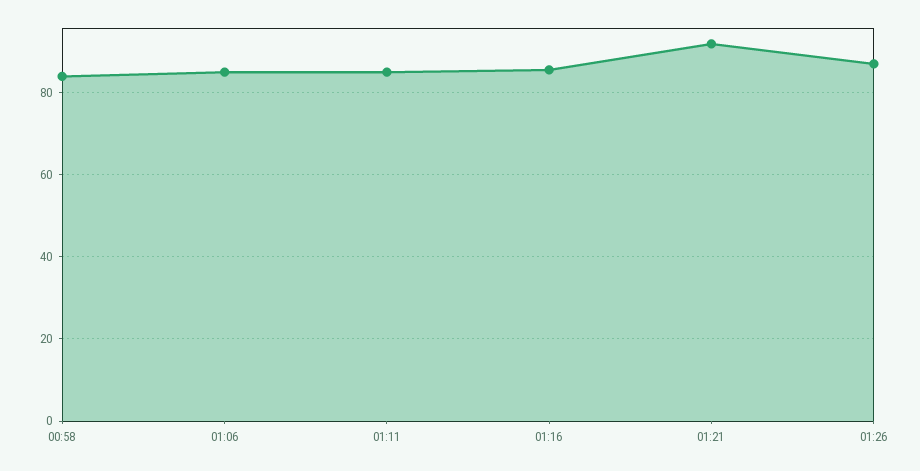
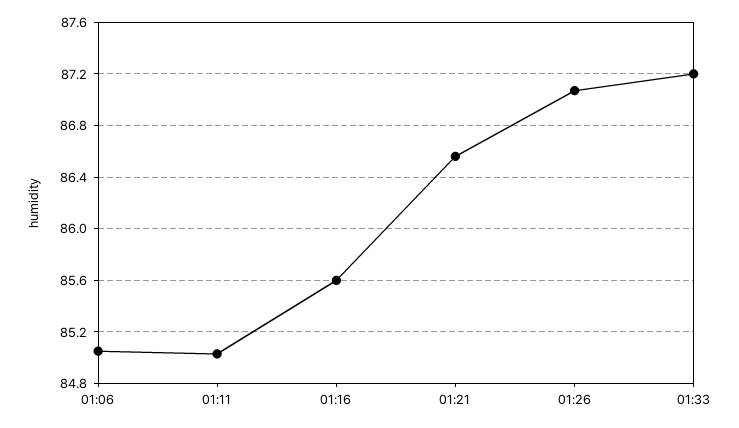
00:58: 84 -> none
01:21: 92 -> 86.55
01:33: none -> 87.2

